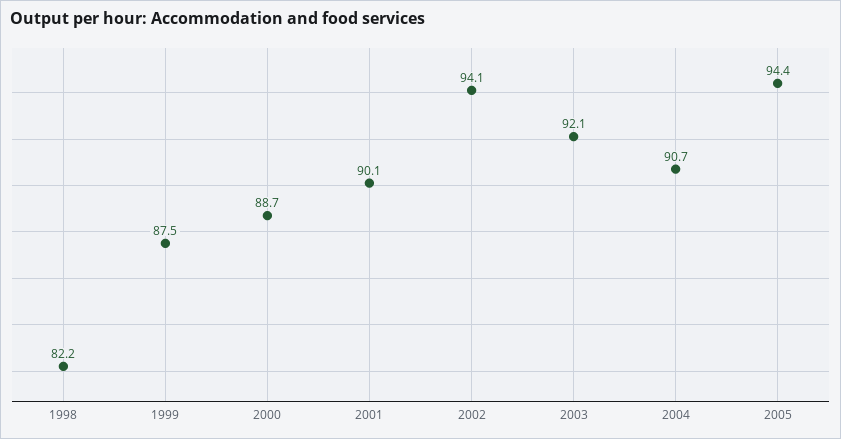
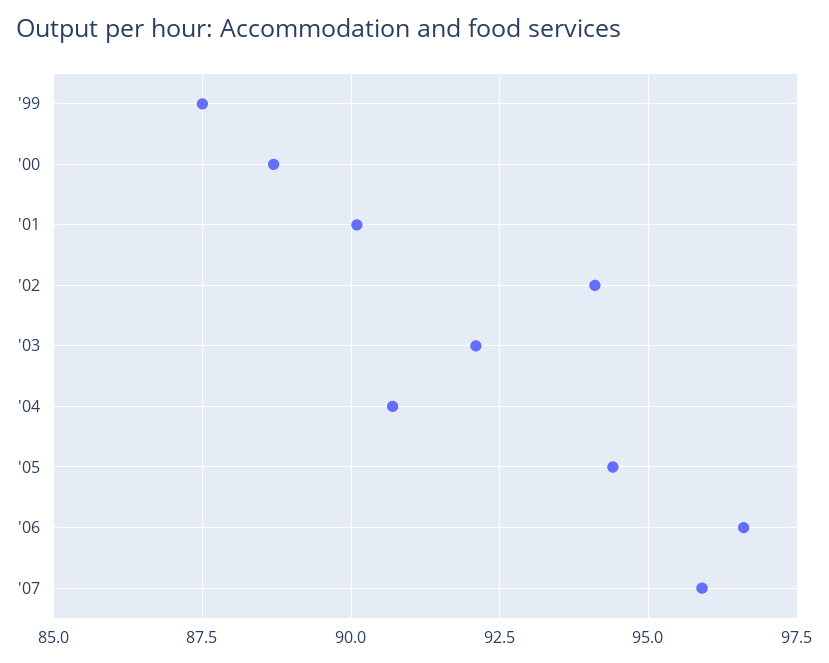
1998: 82.2 -> none
'06: none -> 96.5
'07: none -> 96

